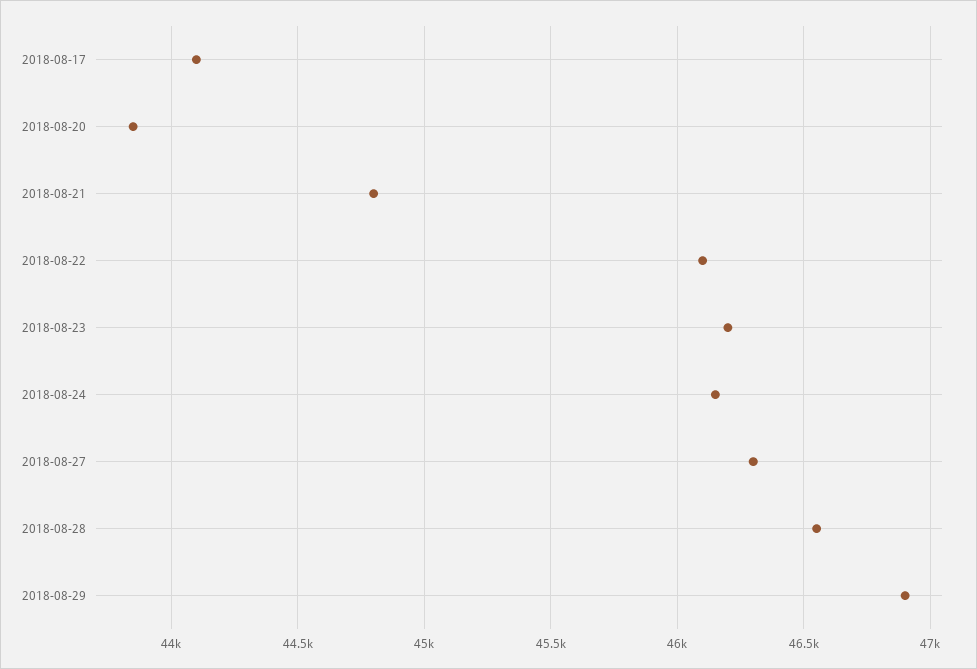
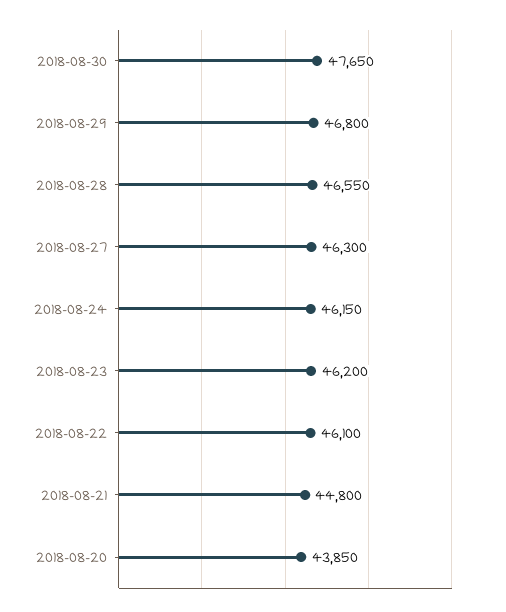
2018-08-17: 44100 -> none
2018-08-29: 46900 -> 46800
2018-08-30: none -> 47650

